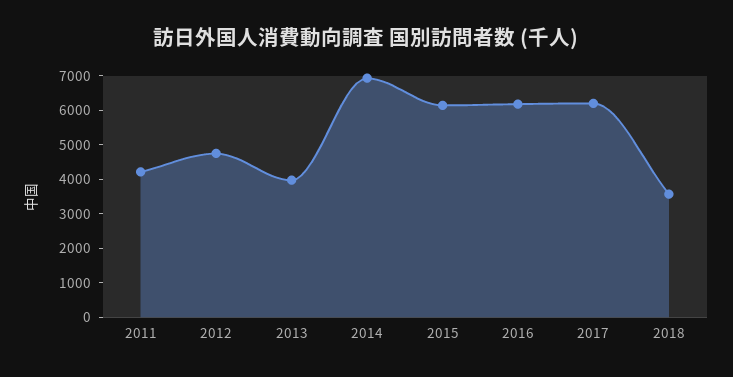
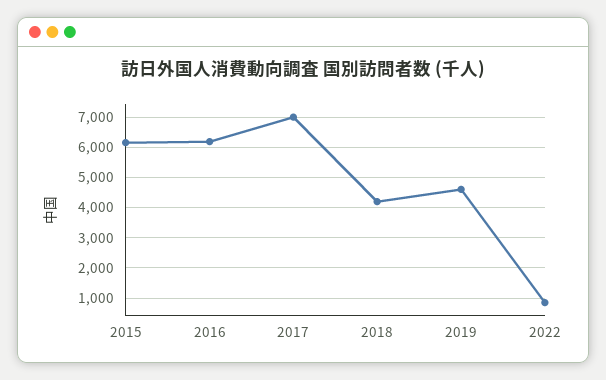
2011: 4250 -> none
2012: 4750 -> none
2013: 4000 -> none
2014: 7000 -> none
2017: 6250 -> 7000
2018: 3500 -> 4200
2019: none -> 4600
2022: none -> 800

